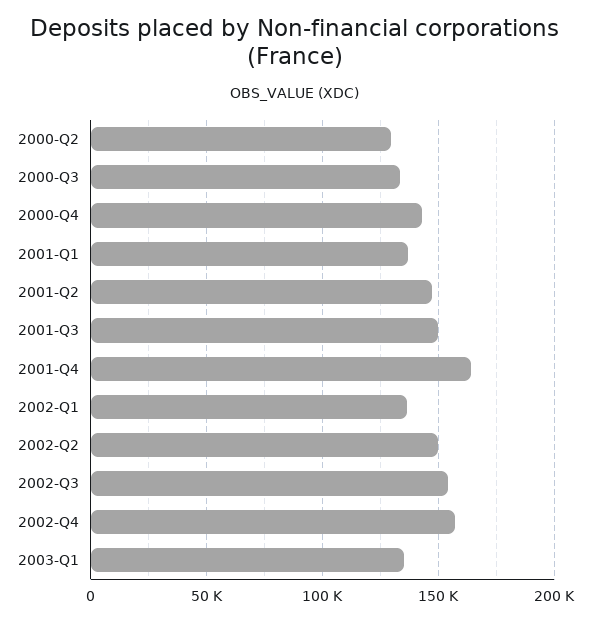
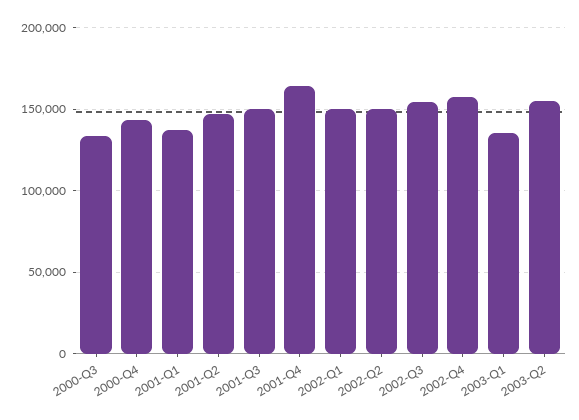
2000-Q2: 130000 -> none
2002-Q1: 135000 -> 150000
2003-Q2: none -> 155000

